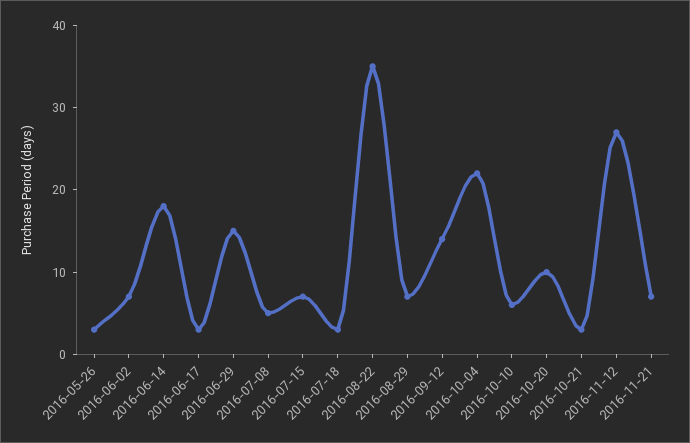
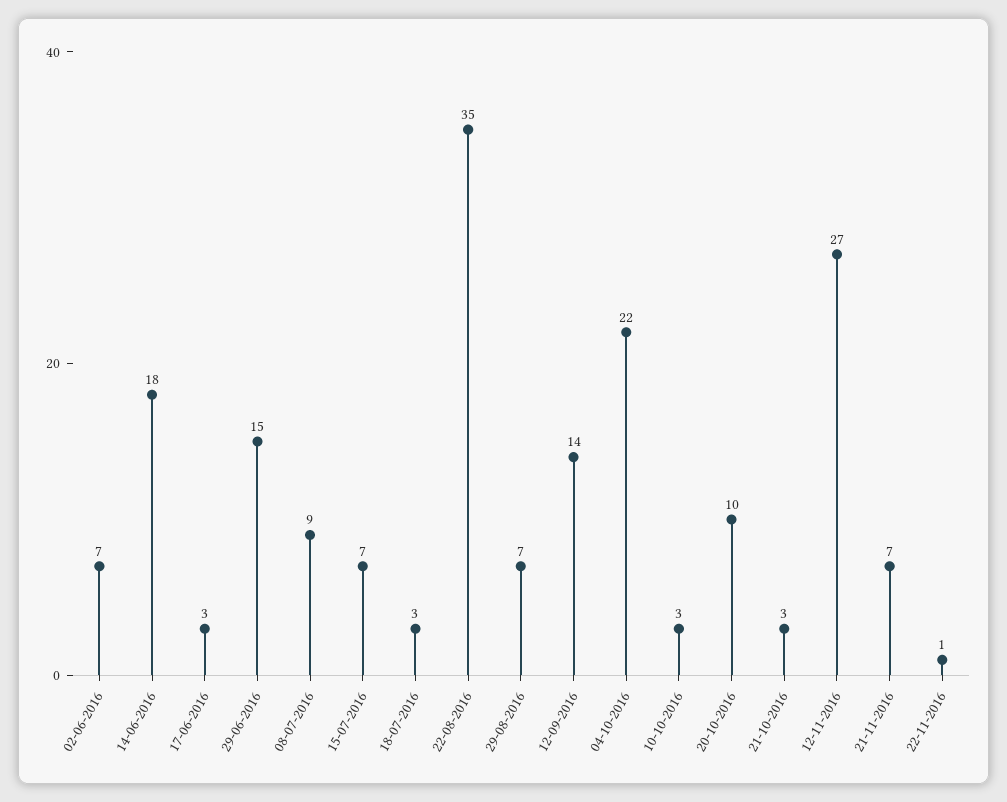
2016-05-26: 3 -> none
2016-07-08: 5 -> 9
2016-10-10: 6 -> 3
22-11-2016: none -> 1

